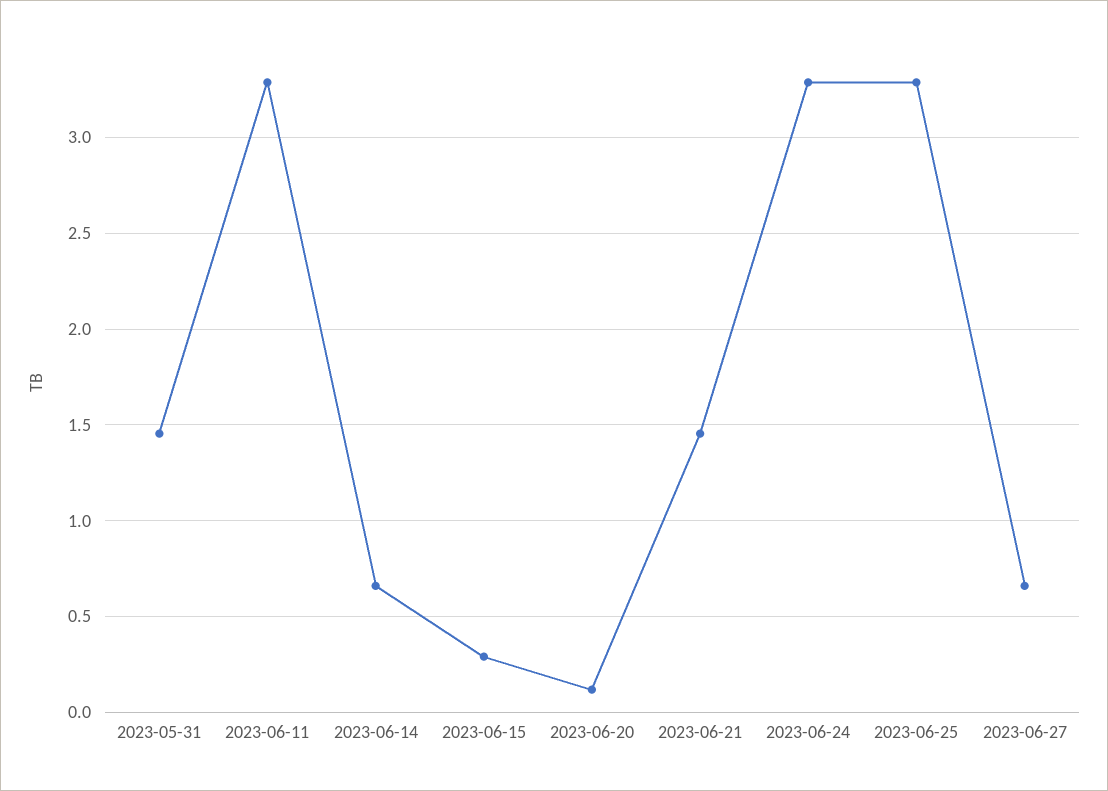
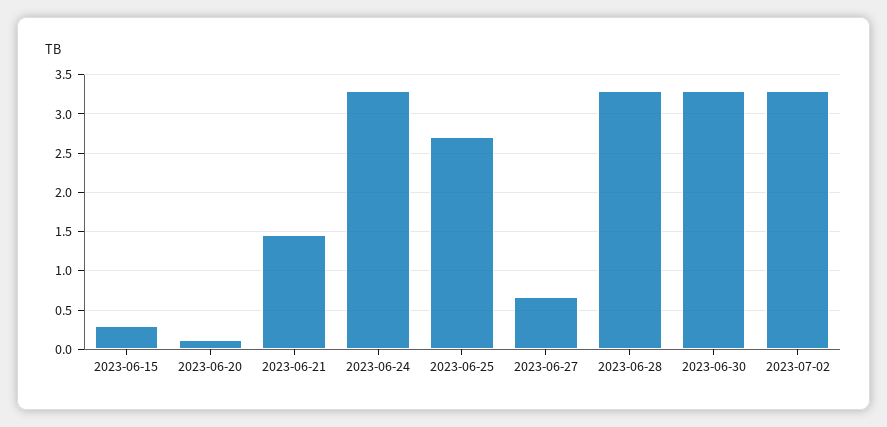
2023-05-31: 1.45 -> none
2023-06-11: 3.3 -> none
2023-06-14: 0.65 -> none
2023-06-25: 3.3 -> 2.7
2023-06-28: none -> 3.3
2023-06-30: none -> 3.3
2023-07-02: none -> 3.3

